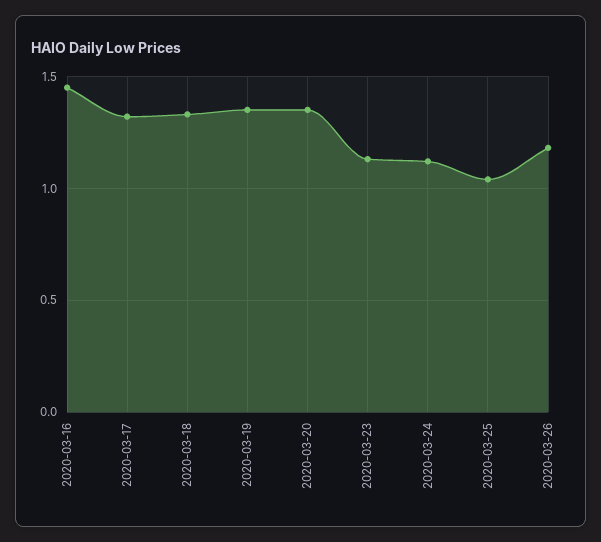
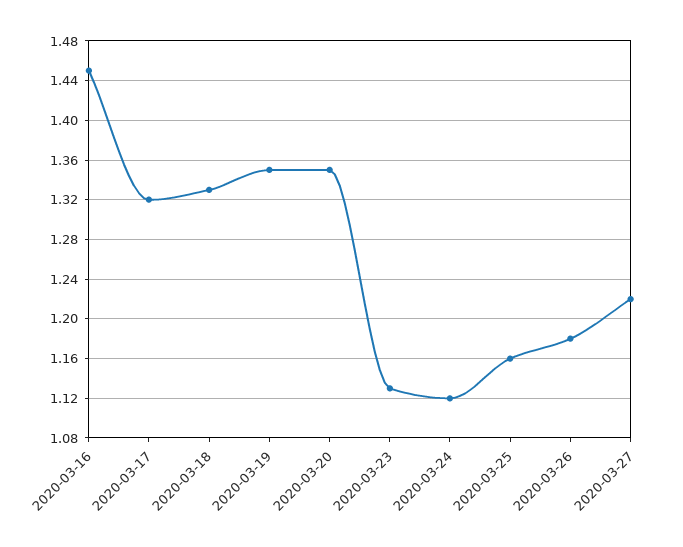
2020-03-25: 1.05 -> 1.16
2020-03-27: none -> 1.22

